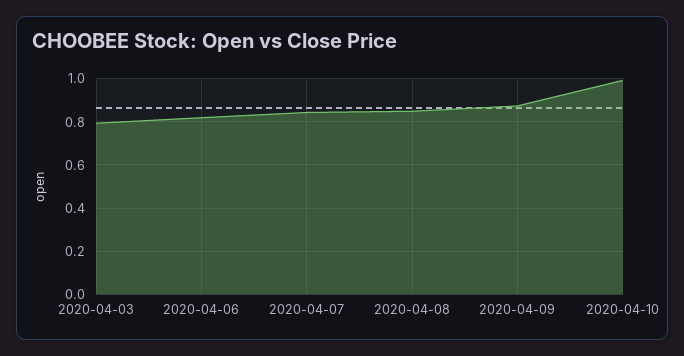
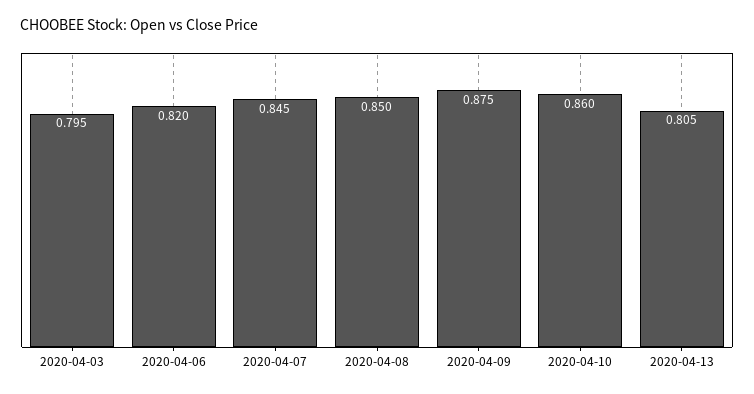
2020-04-10: 1 -> 0.86
2020-04-13: none -> 0.805

